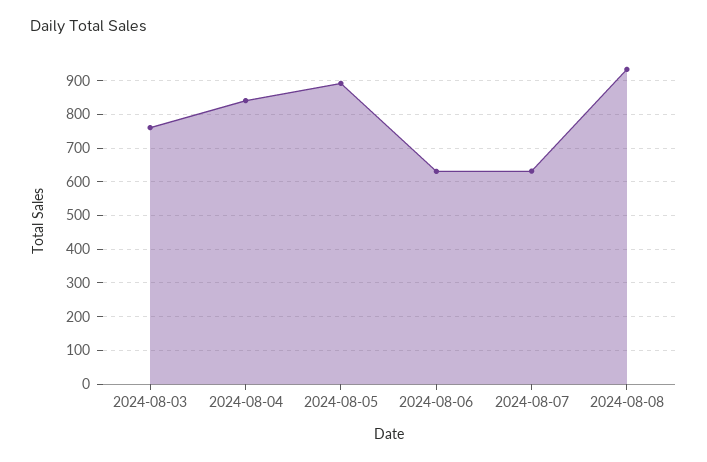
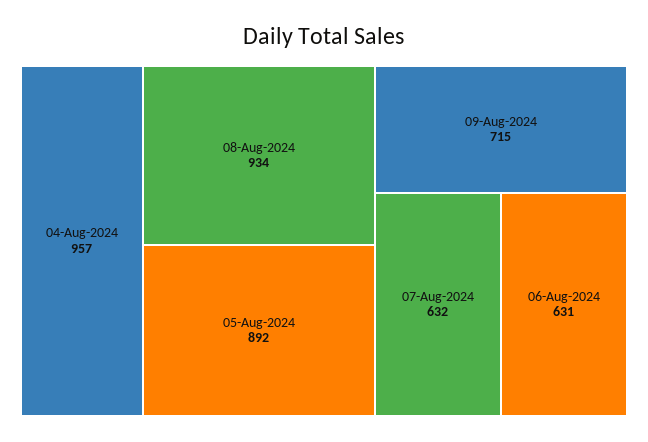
2024-08-03: 760 -> none
2024-08-04: 840 -> 957
09-Aug-2024: none -> 715

